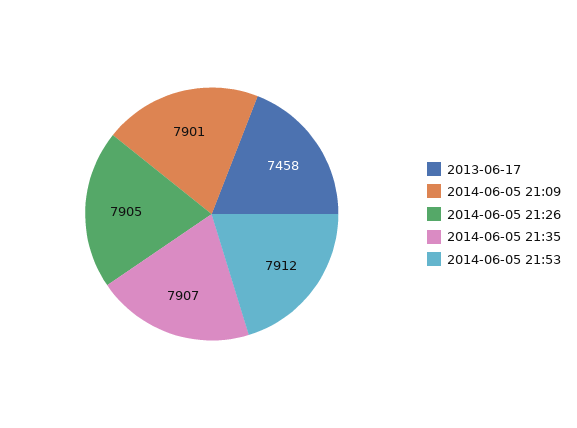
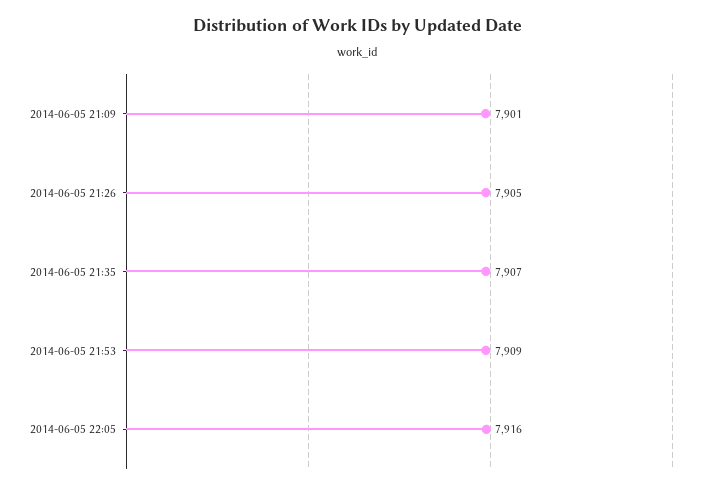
2013-06-17: 7458 -> none
2014-06-05 21:53: 7912 -> 7909
2014-06-05 22:05: none -> 7916

